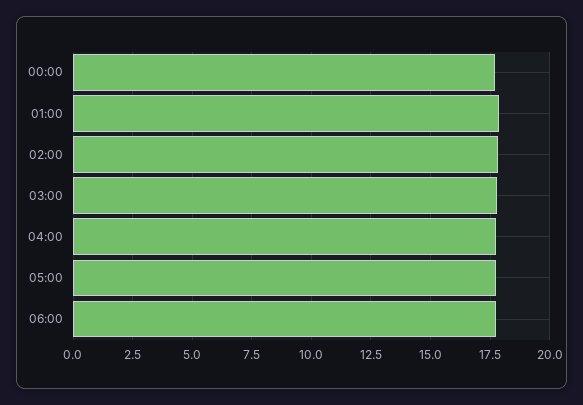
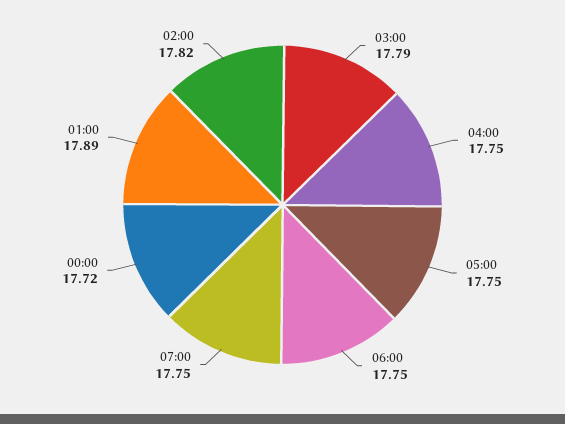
07:00: none -> 17.75

